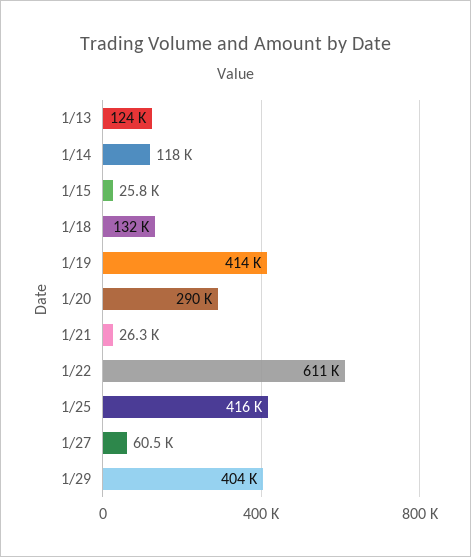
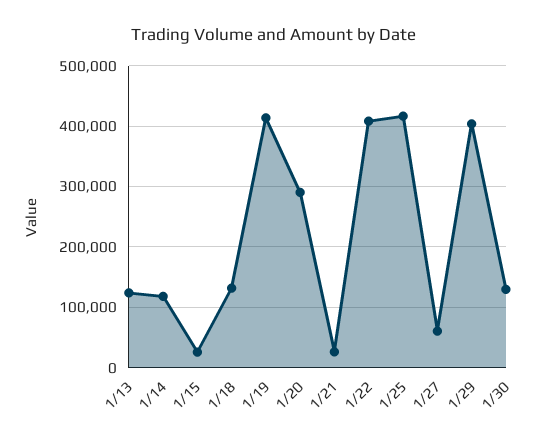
1/22: 611000 -> 410000
1/30: none -> 130000

